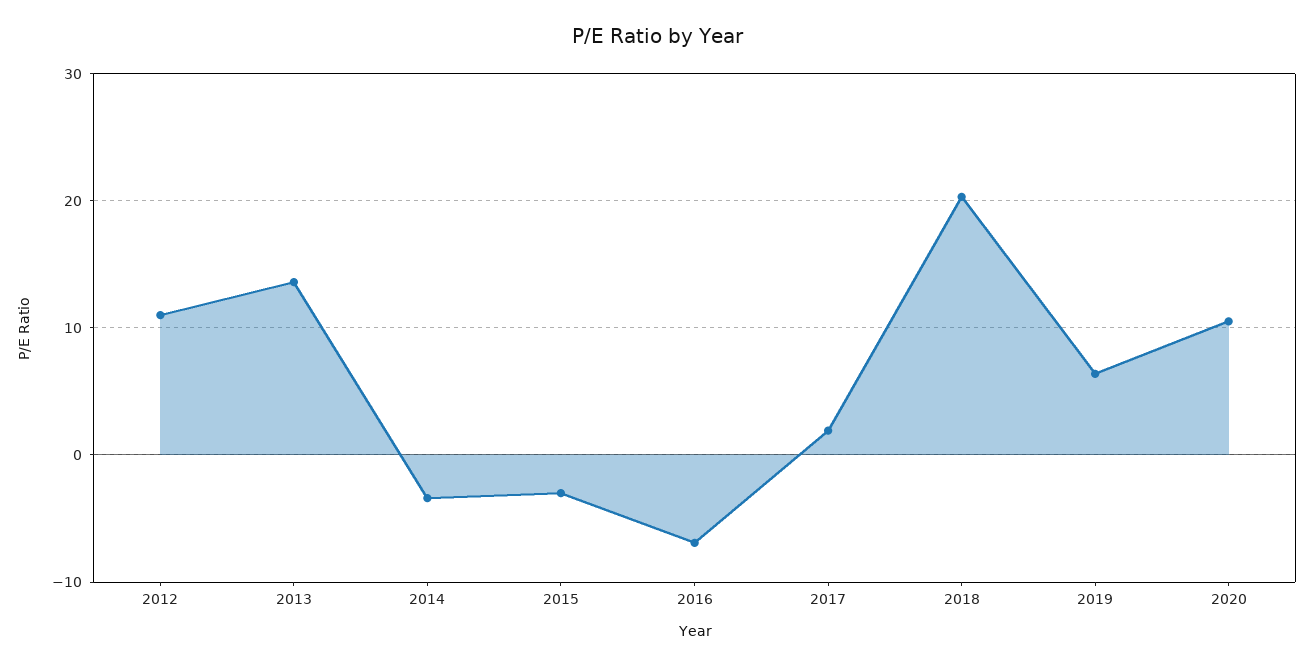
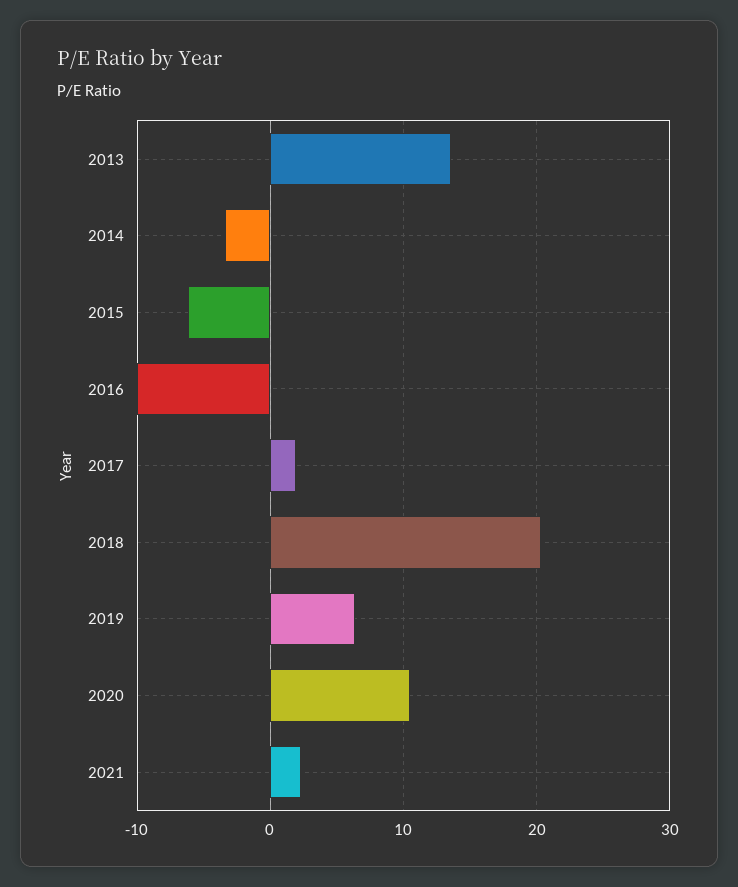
2012: 11 -> none
2015: -3 -> -6
2016: -7 -> -10
2021: none -> 2

